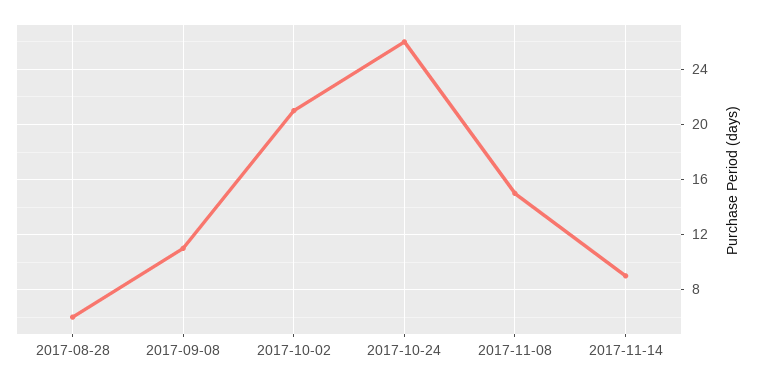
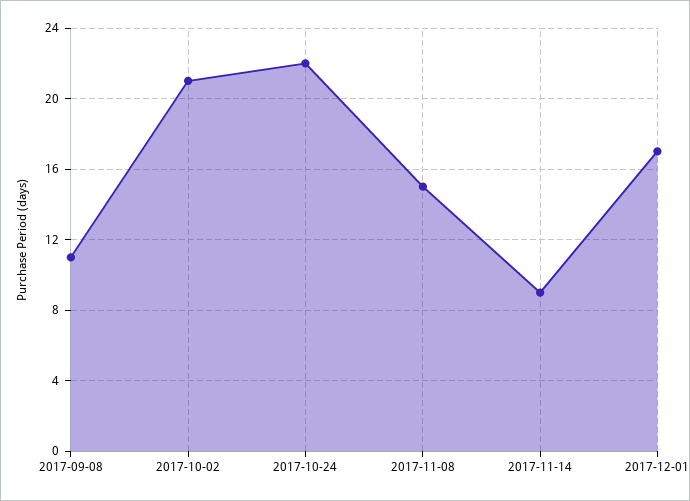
2017-08-28: 6 -> none
2017-10-24: 26 -> 22
2017-12-01: none -> 17

